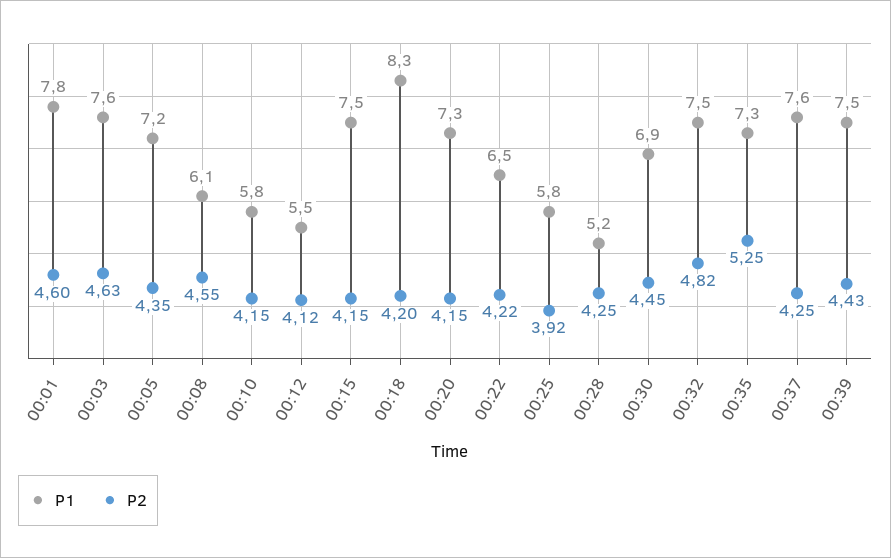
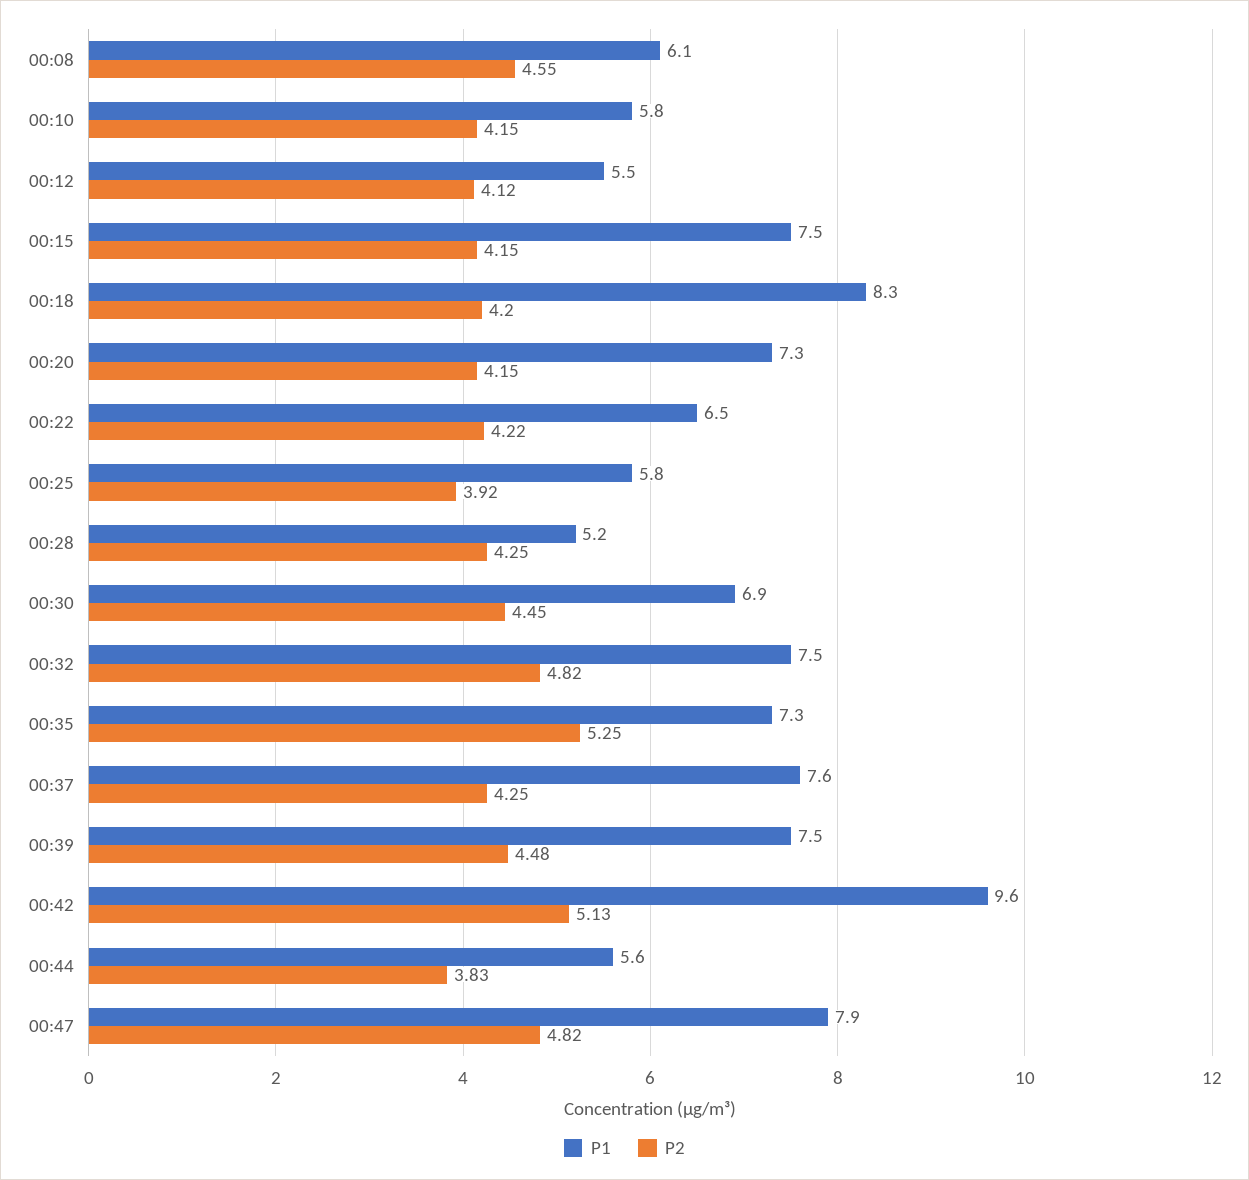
P1, 00:01: 7.8 -> none
P2, 00:01: 4.6 -> none
P1, 00:03: 7.6 -> none
P2, 00:03: 4.63 -> none
P1, 00:05: 7.2 -> none
P2, 00:05: 4.35 -> none
P2, 00:39: 4.43 -> 4.48
P1, 00:42: none -> 9.6
P2, 00:42: none -> 5.13
P1, 00:44: none -> 5.6
P2, 00:44: none -> 3.83
P1, 00:47: none -> 7.9
P2, 00:47: none -> 4.82

